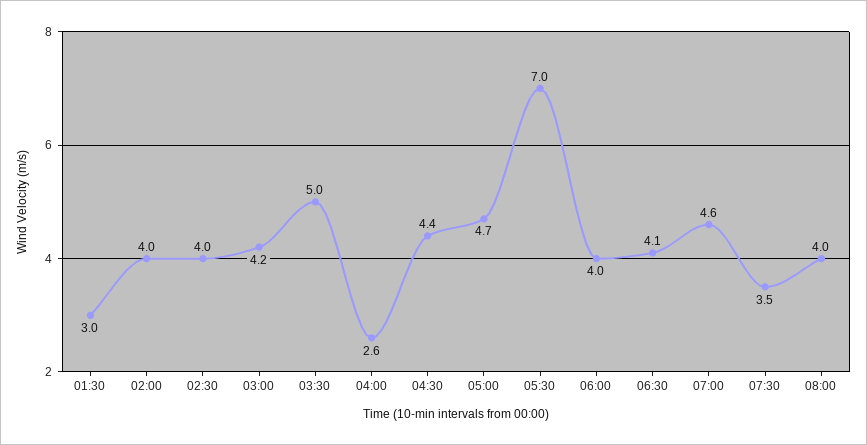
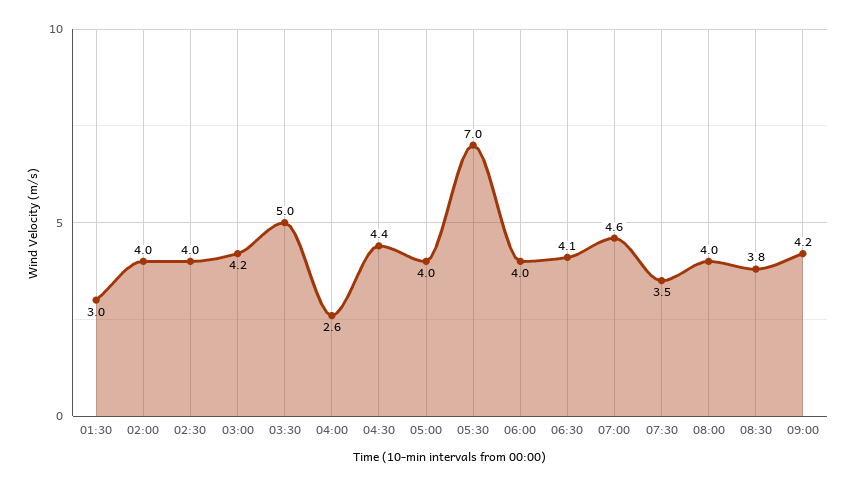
05:00: 4.7 -> 4
08:30: none -> 3.8
09:00: none -> 4.2

